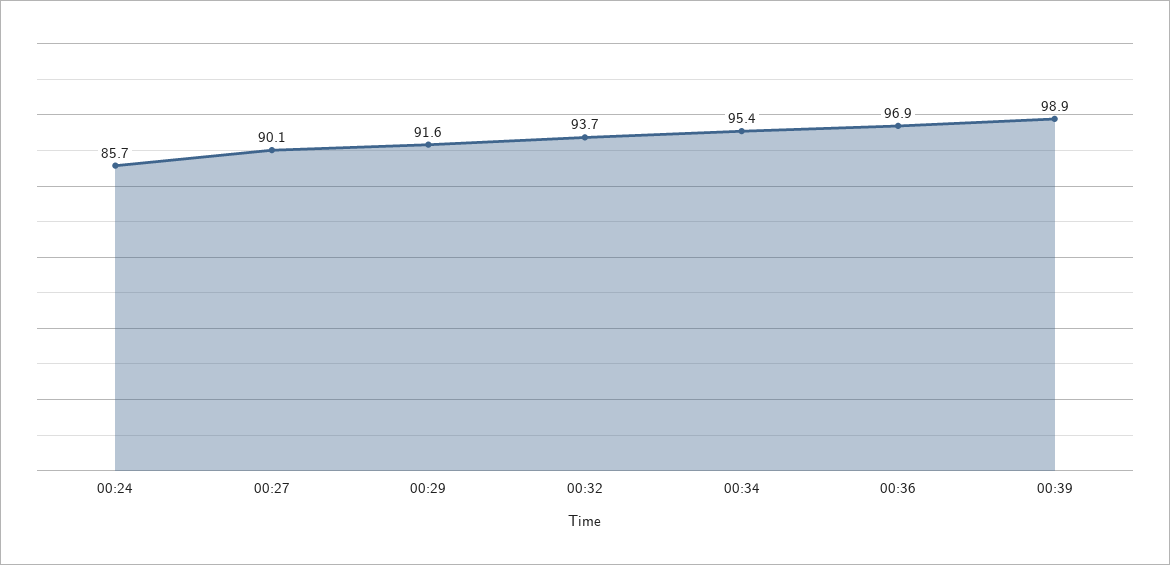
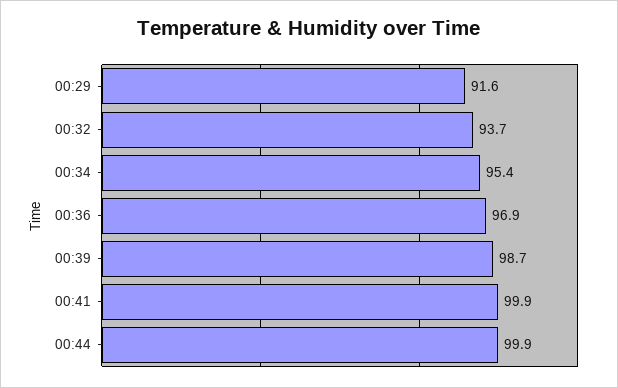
00:24: 85.7 -> none
00:27: 90.1 -> none
00:39: 98.9 -> 98.7
00:41: none -> 99.9
00:44: none -> 99.9

